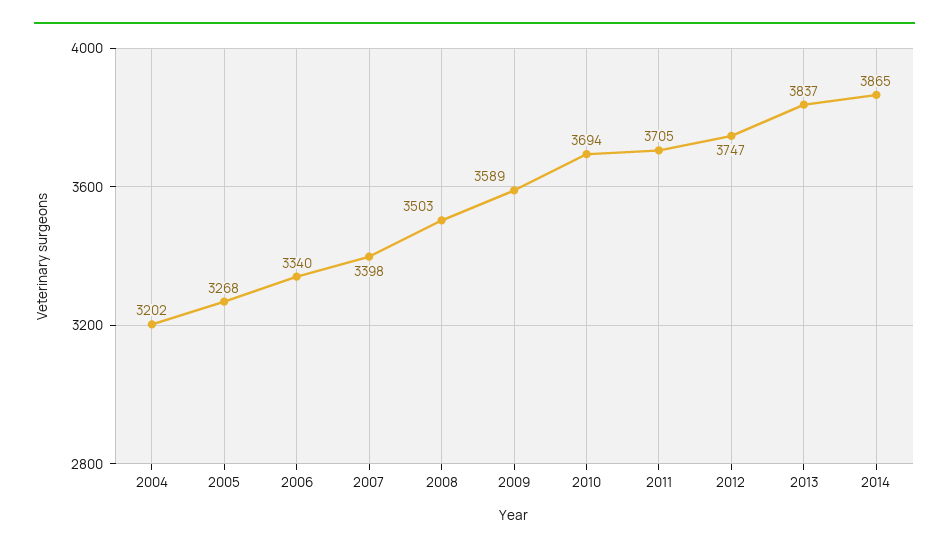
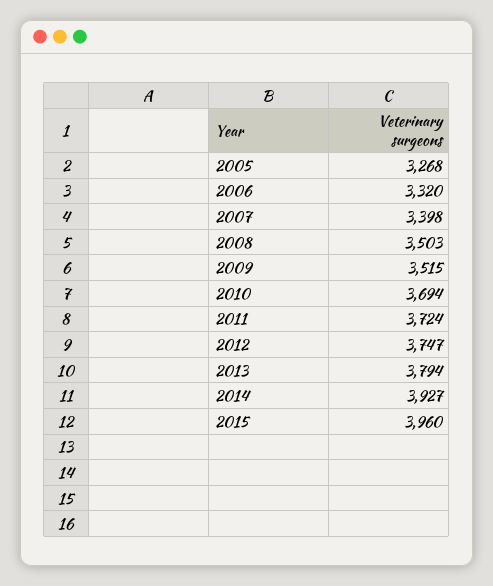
2004: 3202 -> none
2006: 3340 -> 3320
2009: 3589 -> 3515
2011: 3705 -> 3724
2013: 3837 -> 3794
2014: 3865 -> 3927
2015: none -> 3960

